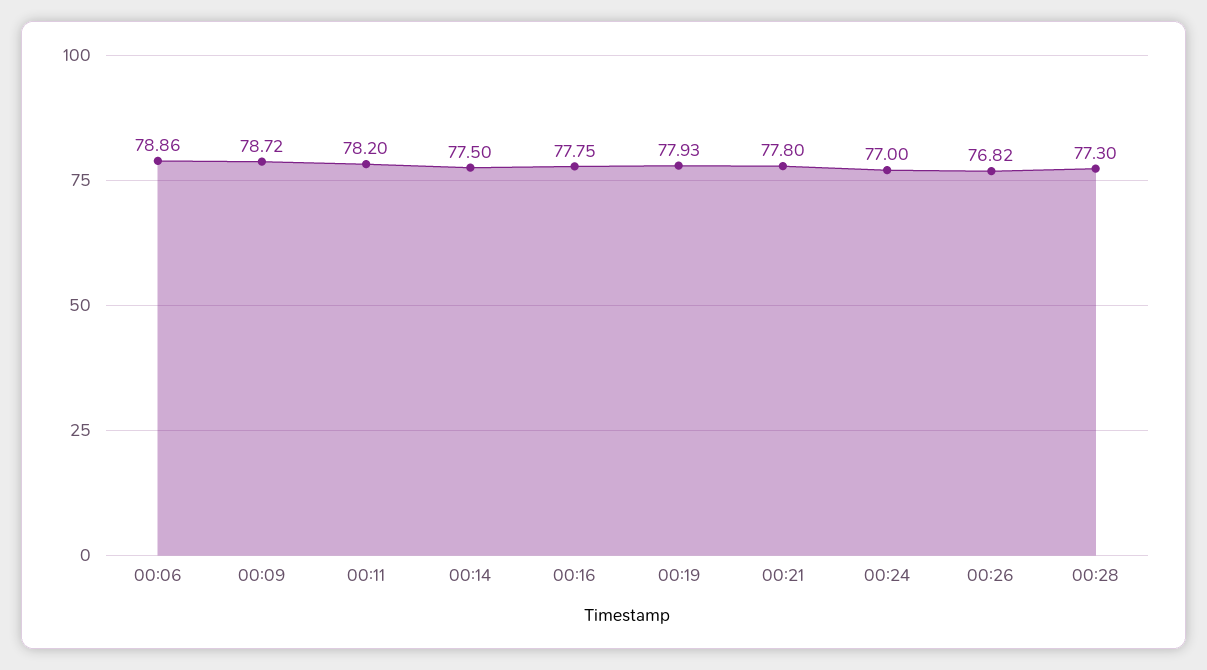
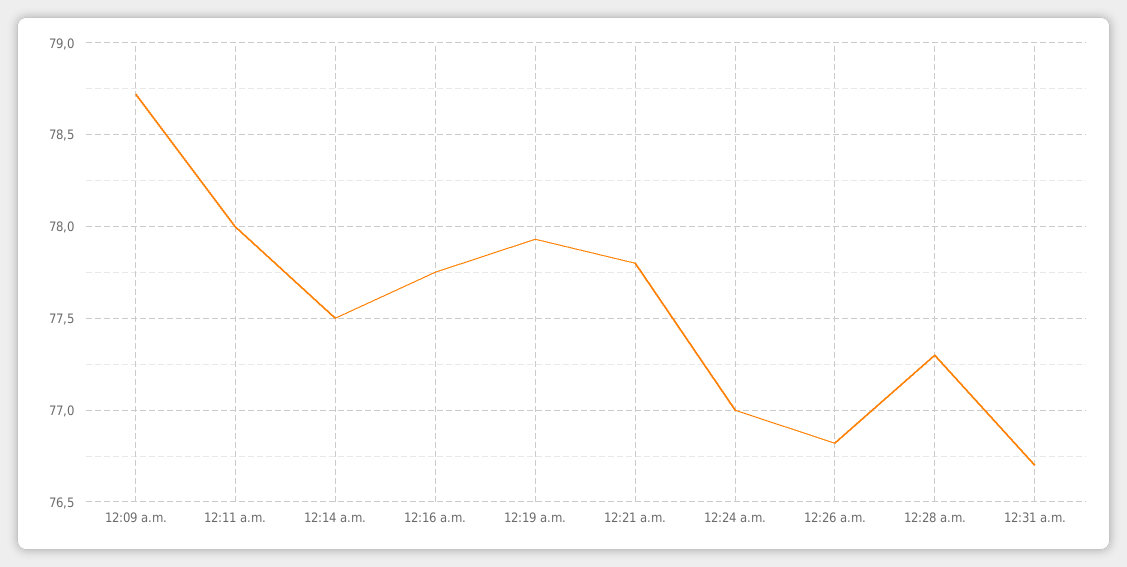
00:06: 78.86 -> none
00:11: 78.2 -> 78
12:31 a.m.: none -> 76.7

